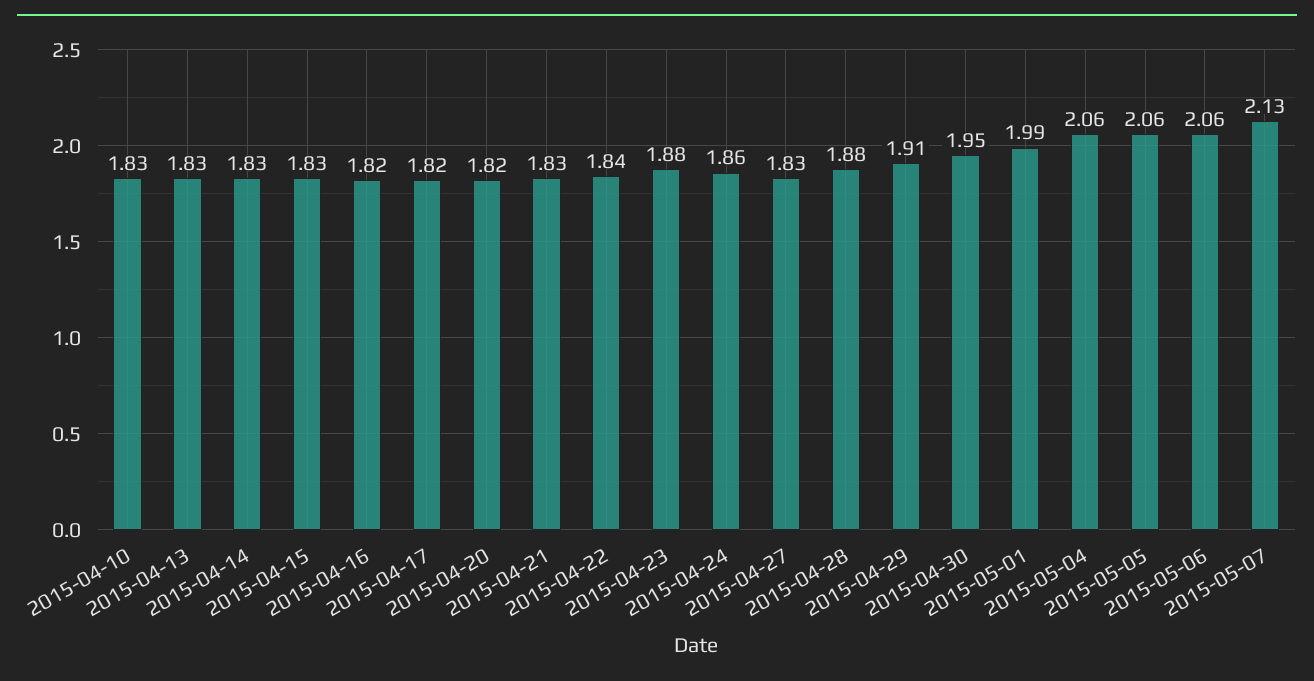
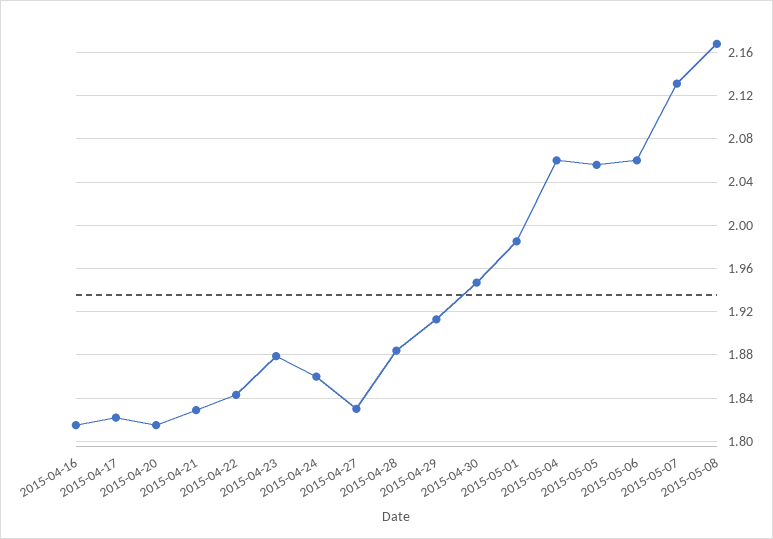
2015-04-10: 1.83 -> none
2015-04-13: 1.83 -> none
2015-04-14: 1.83 -> none
2015-04-15: 1.83 -> none
2015-05-08: none -> 2.17

